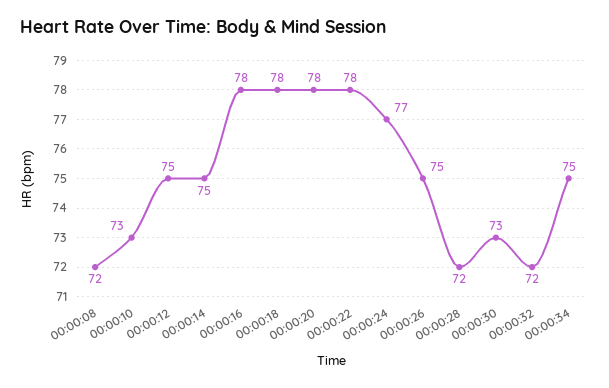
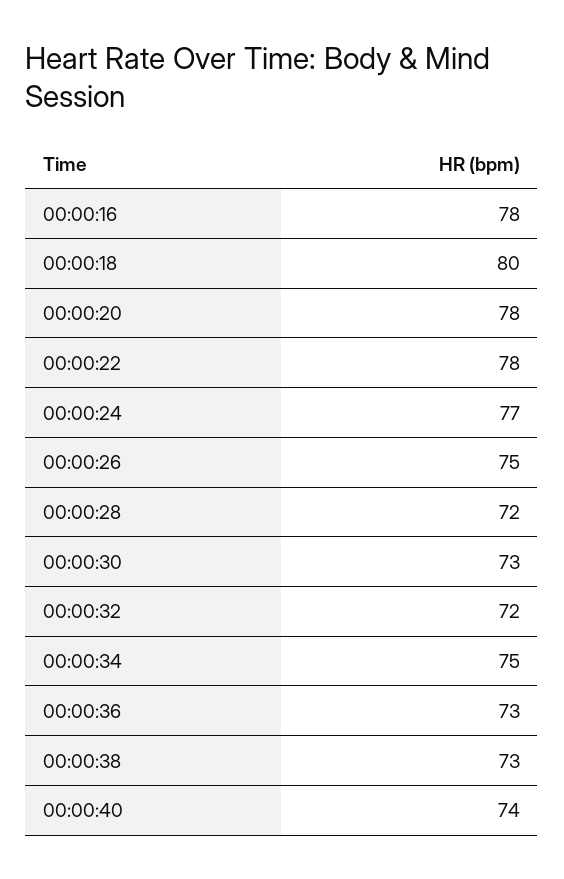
00:00:08: 72 -> none
00:00:10: 73 -> none
00:00:12: 75 -> none
00:00:14: 75 -> none
00:00:18: 78 -> 80
00:00:36: none -> 73
00:00:38: none -> 73
00:00:40: none -> 74

